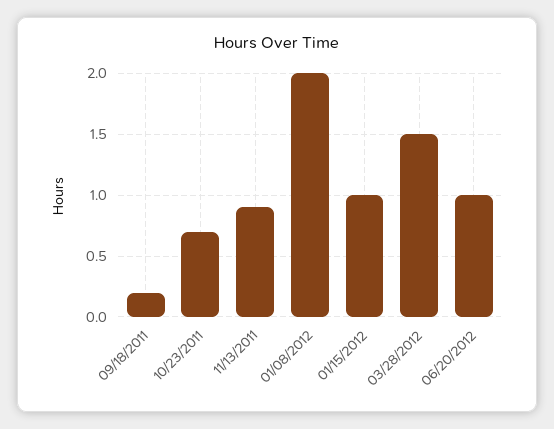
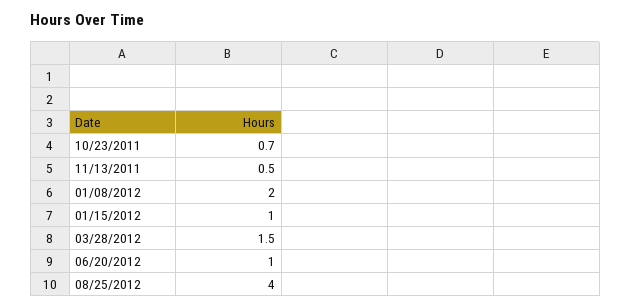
09/18/2011: 0.2 -> none
11/13/2011: 0.9 -> 0.5
08/25/2012: none -> 4

